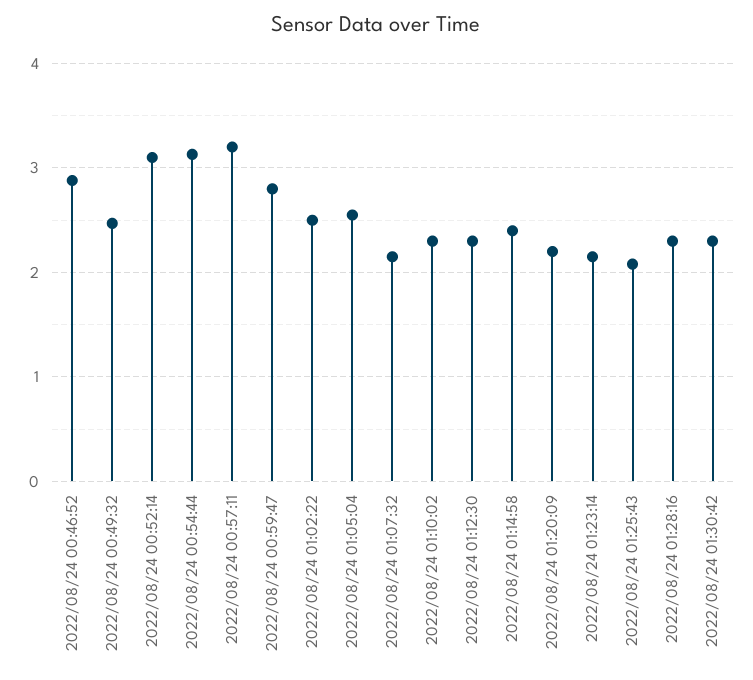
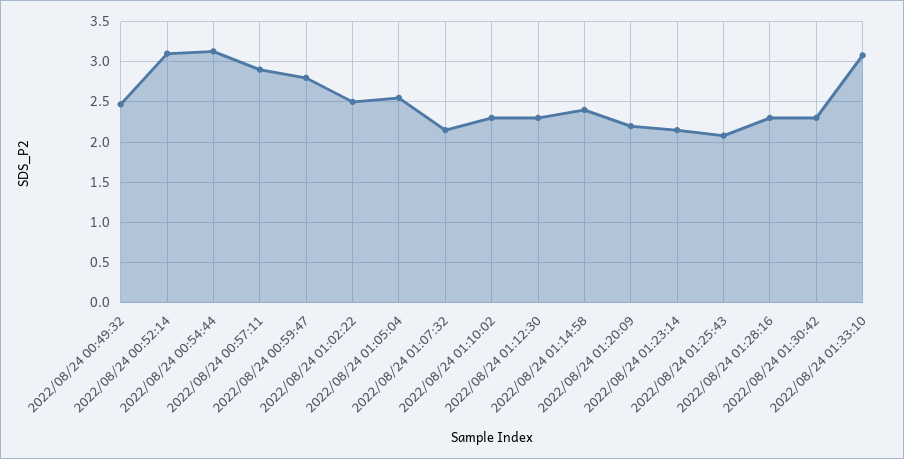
2022/08/24 00:46:52: 2.9 -> none
2022/08/24 00:57:11: 3.2 -> 2.9
2022/08/24 01:33:10: none -> 3.1

